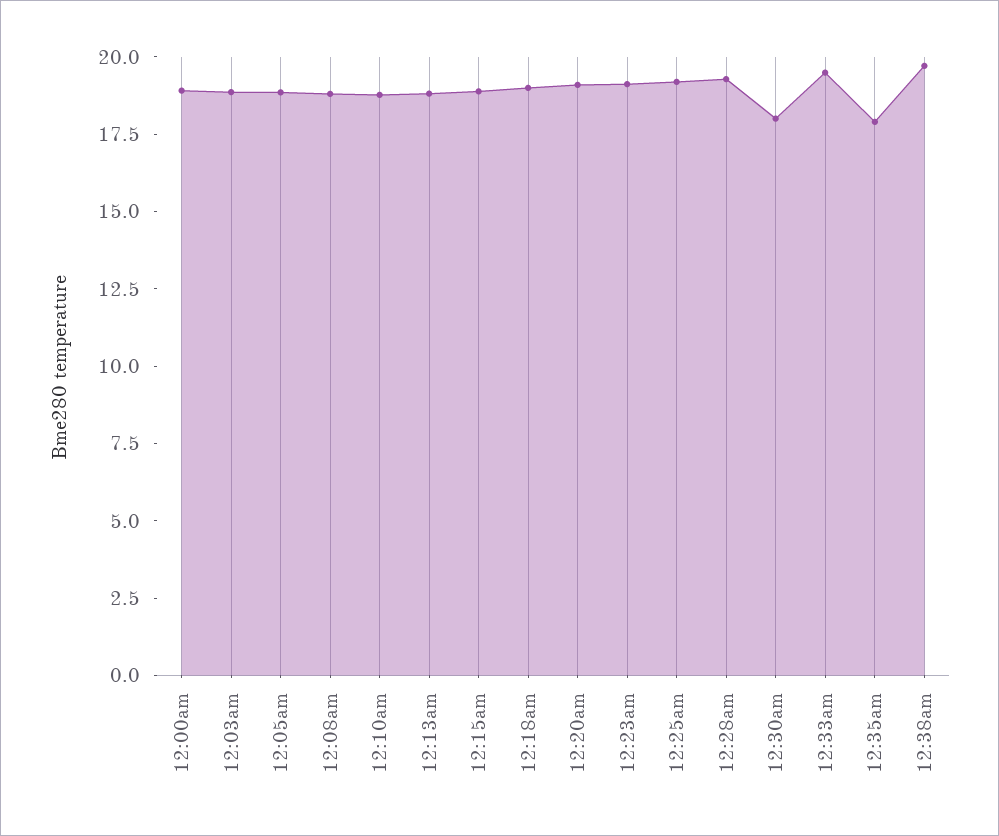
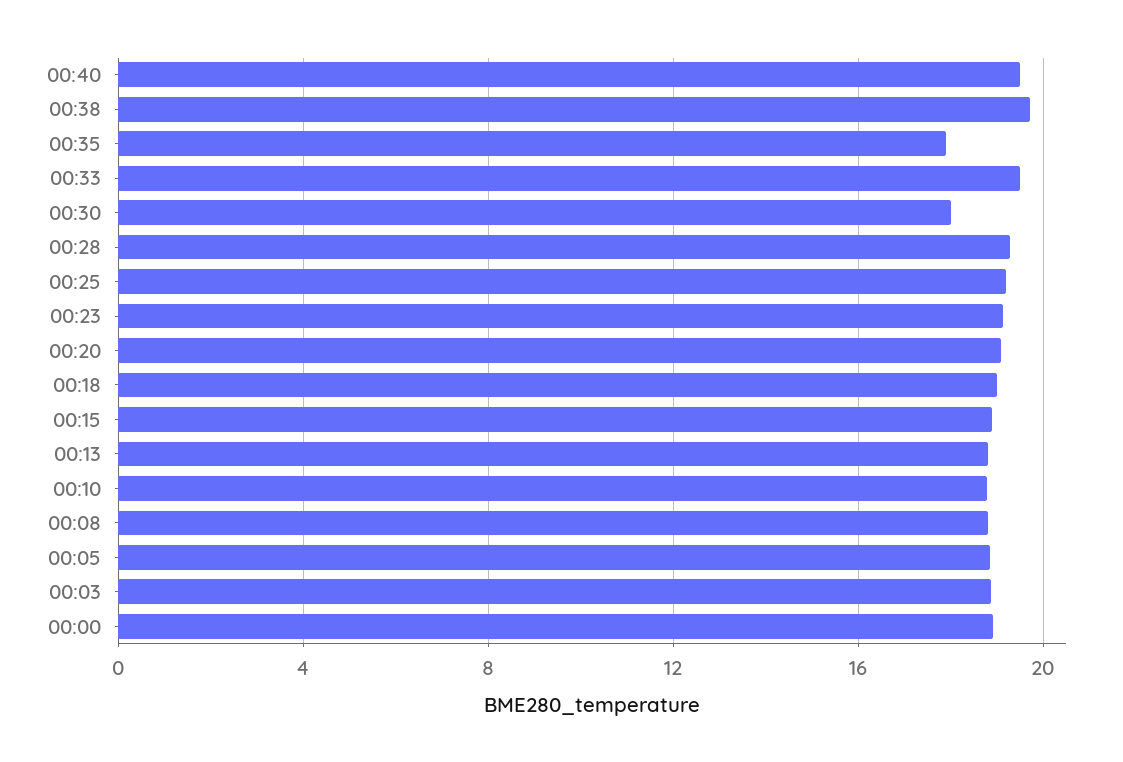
00:40: none -> 19.5

